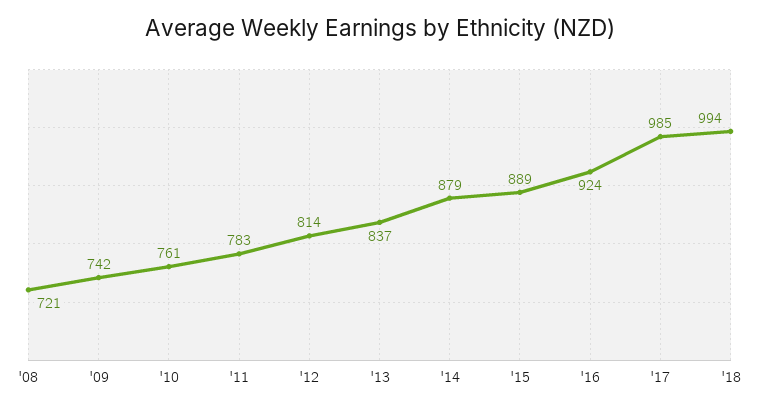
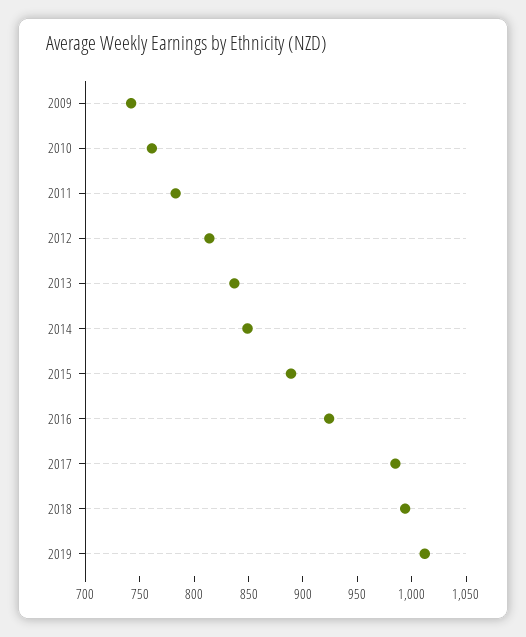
'08: 721 -> none
'14: 879 -> 850
2019: none -> 1010

